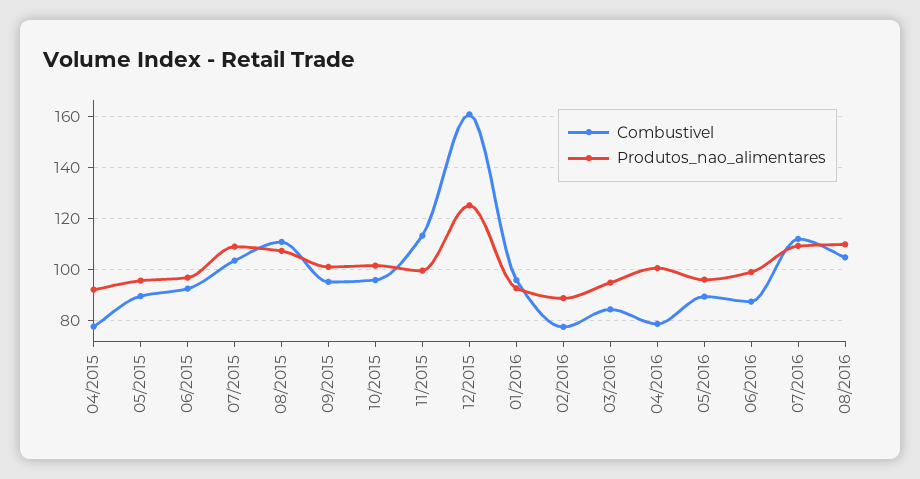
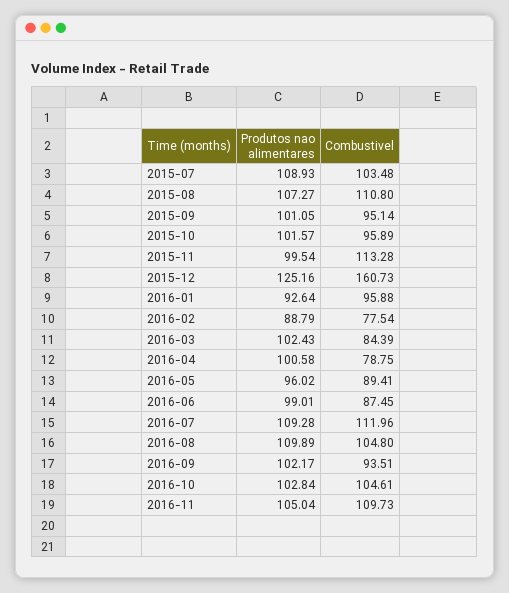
Combustivel, 04/2015: 77.5 -> none
Produtos_nao_alimentares, 04/2015: 92.5 -> none
Combustivel, 05/2015: 90 -> none
Produtos_nao_alimentares, 05/2015: 95 -> none
Combustivel, 06/2015: 92.5 -> none
Produtos_nao_alimentares, 06/2015: 97.5 -> none
Produtos_nao_alimentares, 03/2016: 95 -> 102.43
Produtos_nao_alimentares, 2016-09: none -> 102.17
Combustivel, 2016-09: none -> 93.51
Produtos_nao_alimentares, 2016-10: none -> 102.84
Combustivel, 2016-10: none -> 104.61
Produtos_nao_alimentares, 2016-11: none -> 105.04
Combustivel, 2016-11: none -> 109.73

